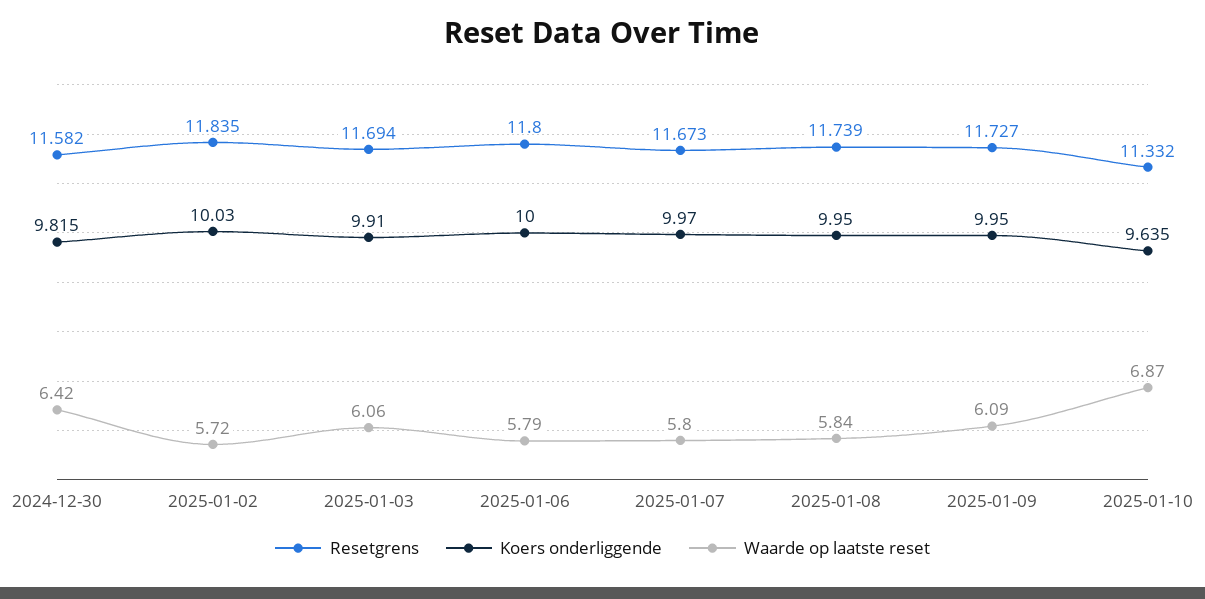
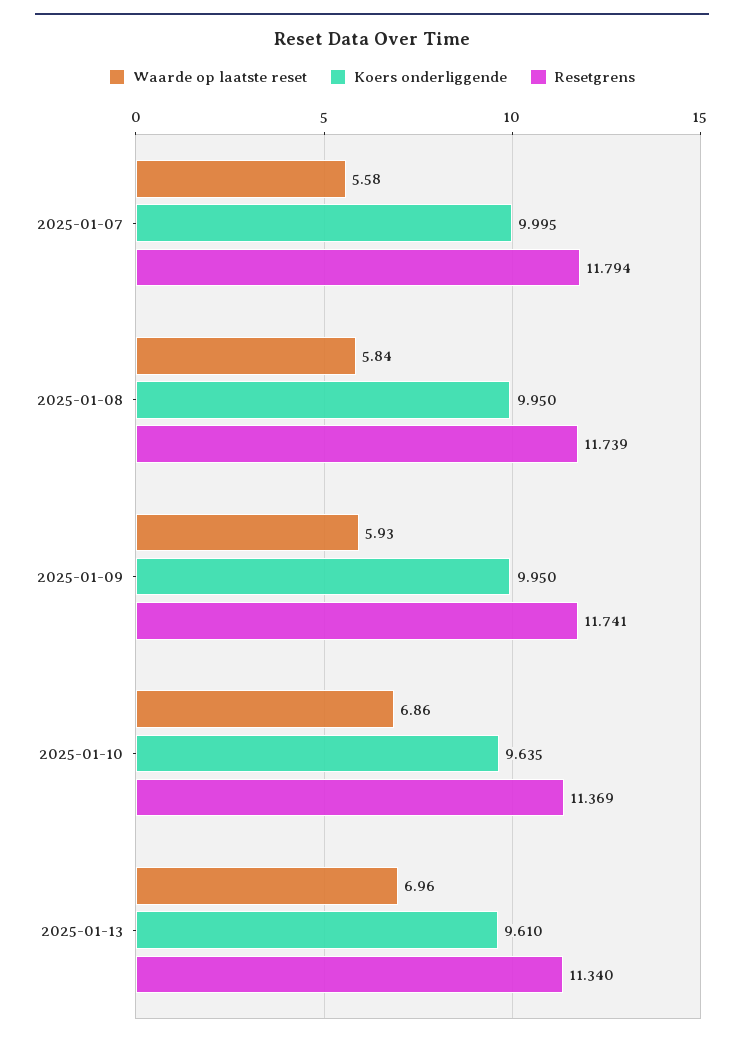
Resetgrens, 2024-12-30: 11.582 -> none
Koers onderliggende, 2024-12-30: 9.815 -> none
Waarde op laatste reset, 2024-12-30: 6.42 -> none
Resetgrens, 2025-01-02: 11.835 -> none
Koers onderliggende, 2025-01-02: 10.03 -> none
Waarde op laatste reset, 2025-01-02: 5.72 -> none
Resetgrens, 2025-01-03: 11.694 -> none
Koers onderliggende, 2025-01-03: 9.91 -> none
Waarde op laatste reset, 2025-01-03: 6.06 -> none
Resetgrens, 2025-01-06: 11.8 -> none
Koers onderliggende, 2025-01-06: 10 -> none
Waarde op laatste reset, 2025-01-06: 5.79 -> none
Resetgrens, 2025-01-07: 11.673 -> 11.794
Koers onderliggende, 2025-01-07: 9.97 -> 9.995
Waarde op laatste reset, 2025-01-07: 5.8 -> 5.58
Resetgrens, 2025-01-09: 11.727 -> 11.741
Waarde op laatste reset, 2025-01-09: 6.09 -> 5.93
Resetgrens, 2025-01-10: 11.332 -> 11.369
Waarde op laatste reset, 2025-01-10: 6.87 -> 6.86
Waarde op laatste reset, 2025-01-13: none -> 6.96
Koers onderliggende, 2025-01-13: none -> 9.61
Resetgrens, 2025-01-13: none -> 11.34

